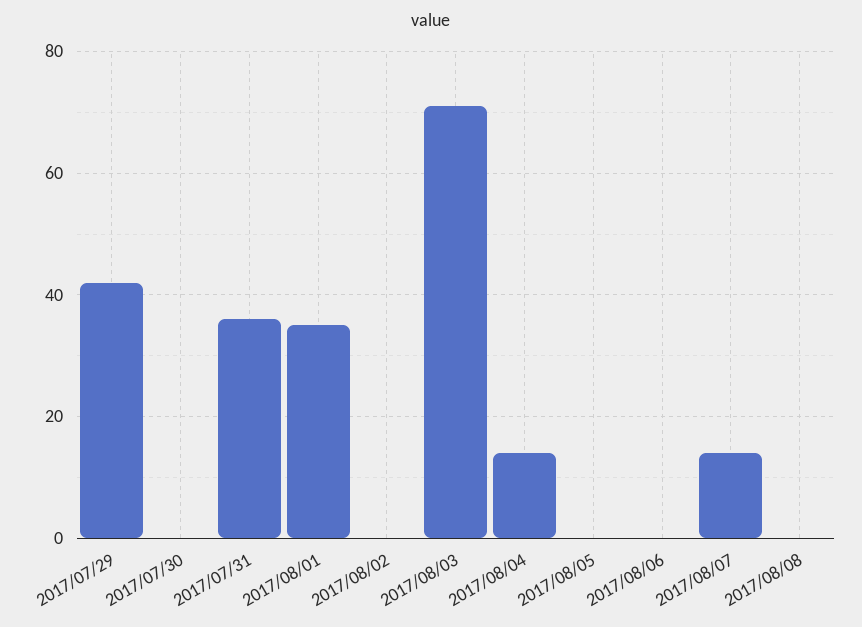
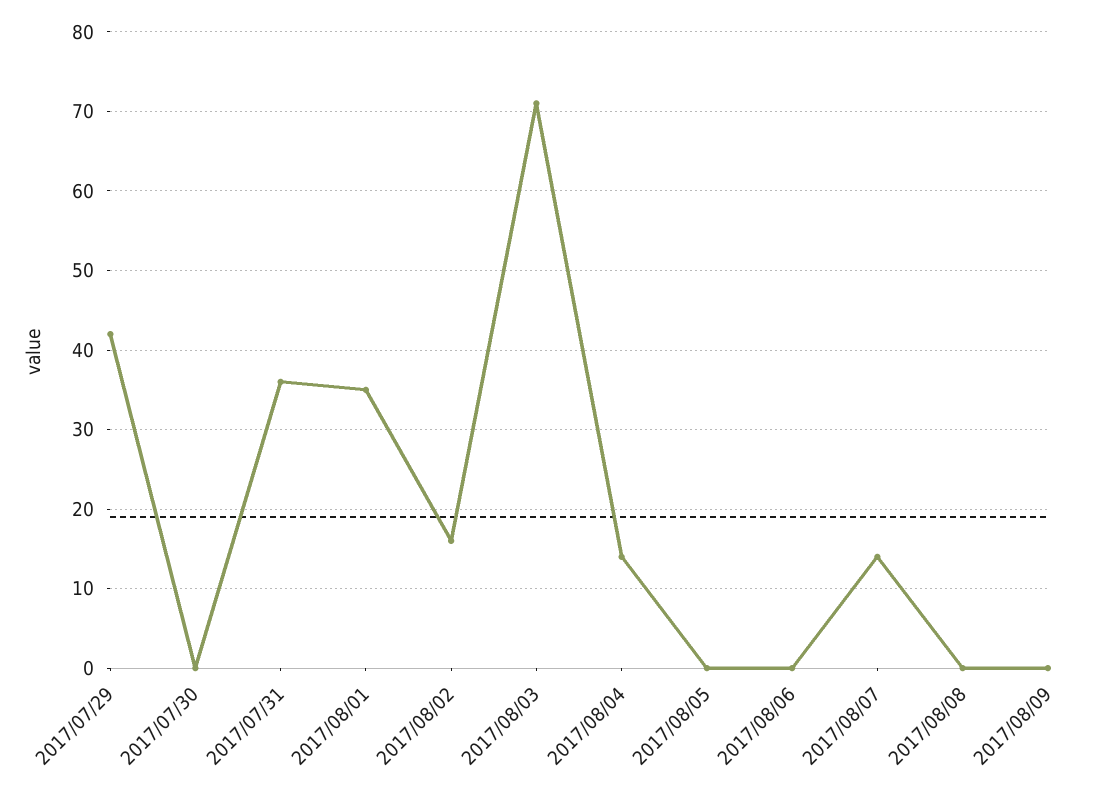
2017/08/02: 0 -> 16
2017/08/09: none -> 0

